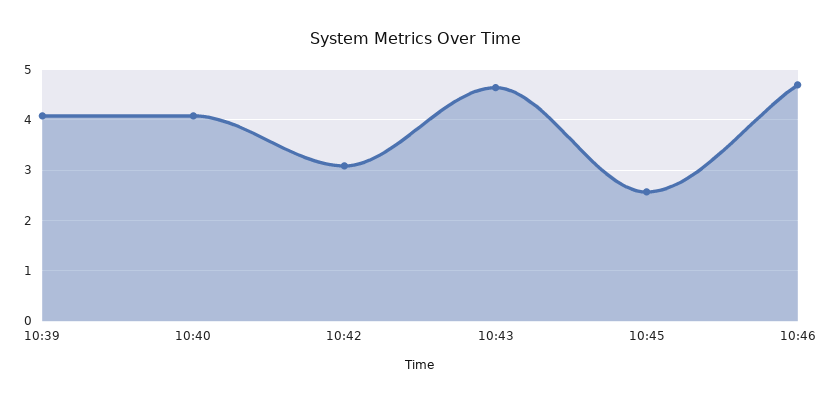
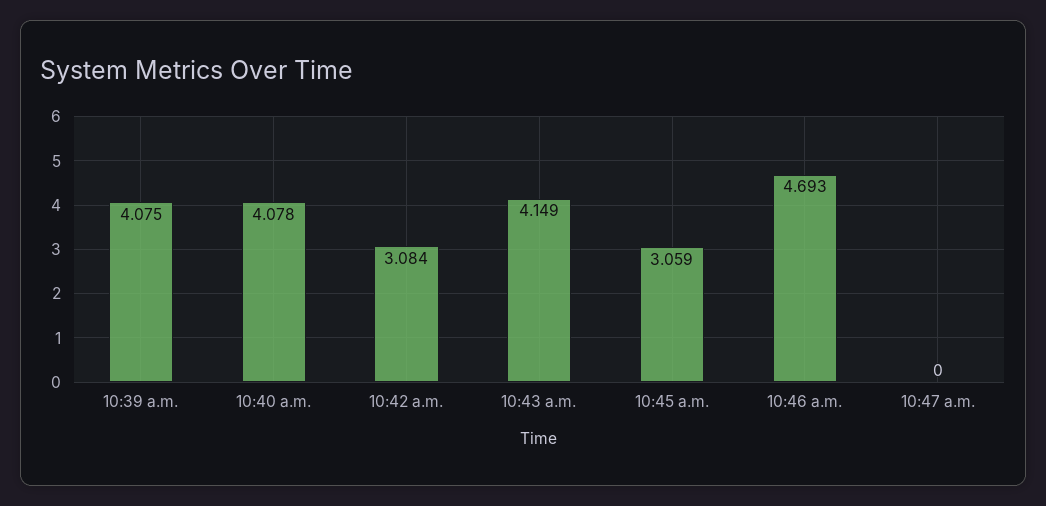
10:43: 4.6 -> 4.149
10:45: 2.6 -> 3.059
10:47 a.m.: none -> 0

